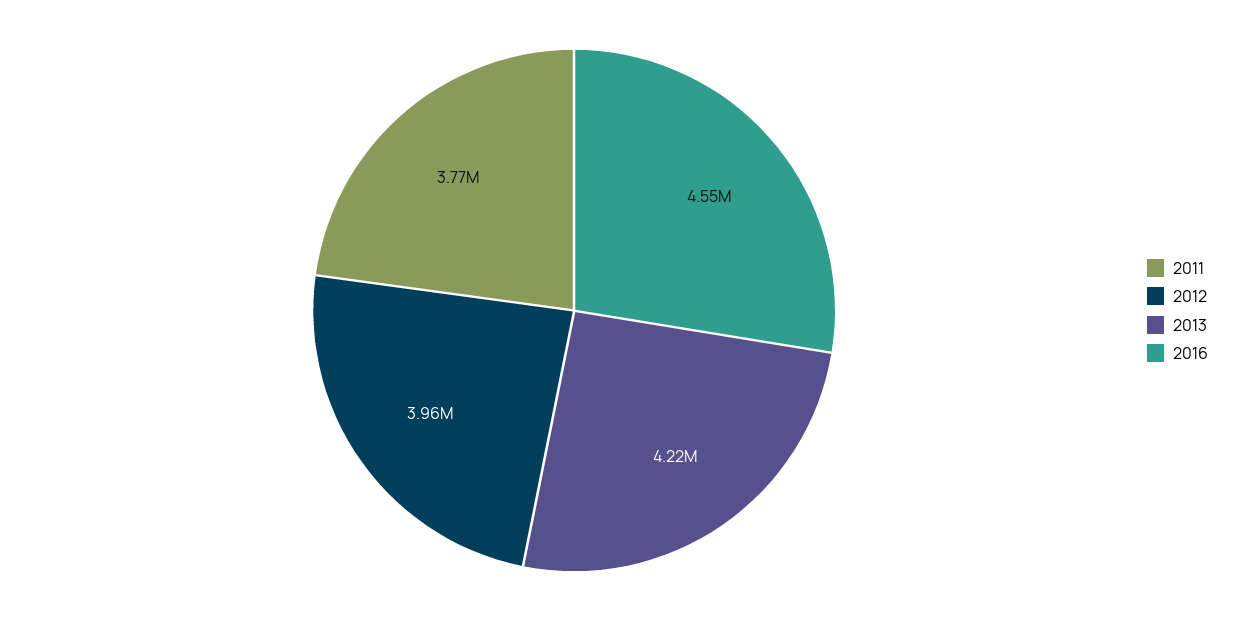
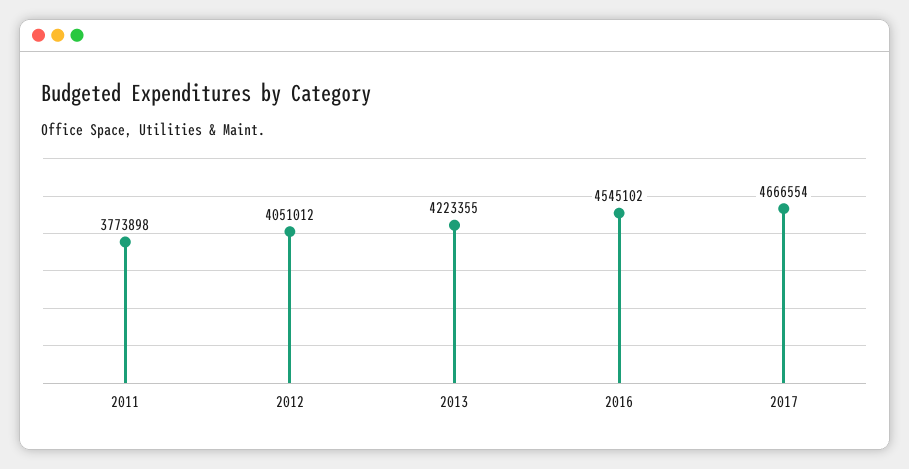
2012: 3960000 -> 4051012
2017: none -> 4666554

